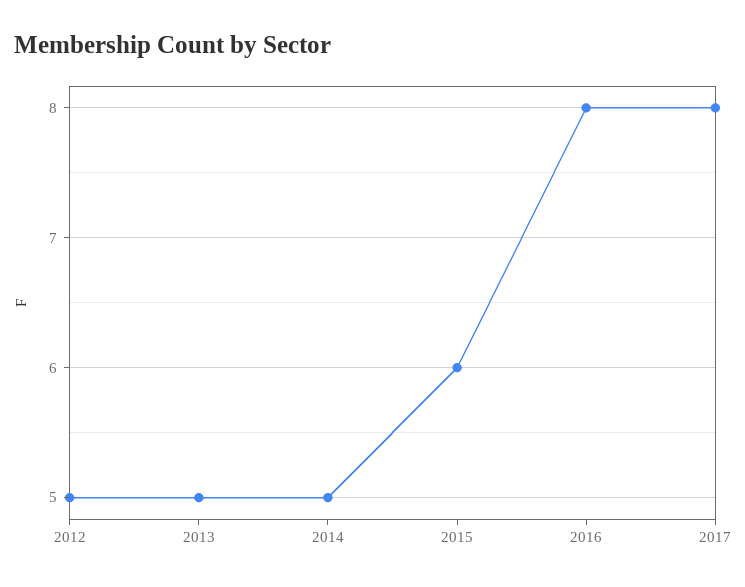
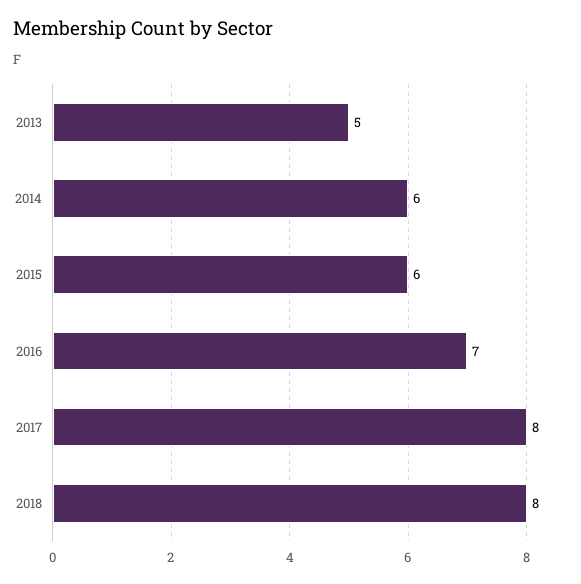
2012: 5 -> none
2014: 5 -> 6
2016: 8 -> 7
2018: none -> 8

